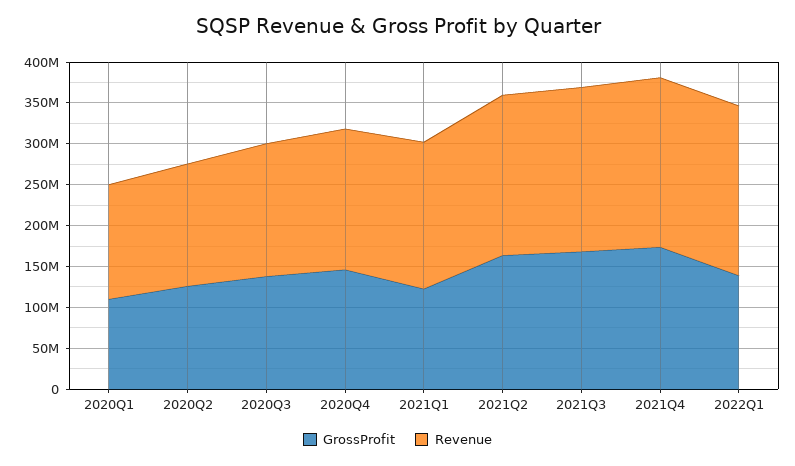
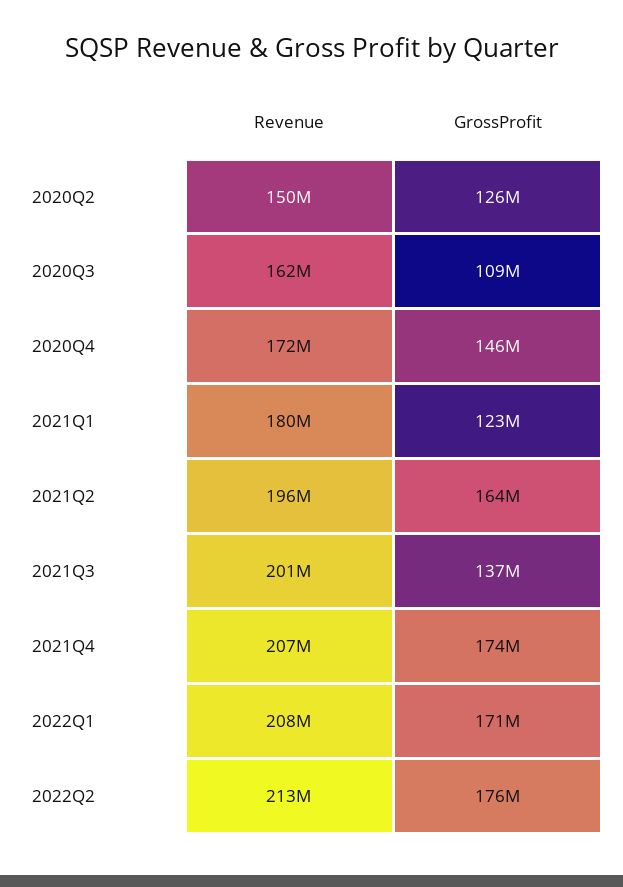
GrossProfit, 2020Q1: 110000000 -> none
Revenue, 2020Q1: 140000000 -> none
GrossProfit, 2020Q3: 140000000 -> 109000000
GrossProfit, 2021Q3: 170000000 -> 137000000
GrossProfit, 2022Q1: 140000000 -> 171000000
Revenue, 2022Q2: none -> 213000000
GrossProfit, 2022Q2: none -> 176000000

